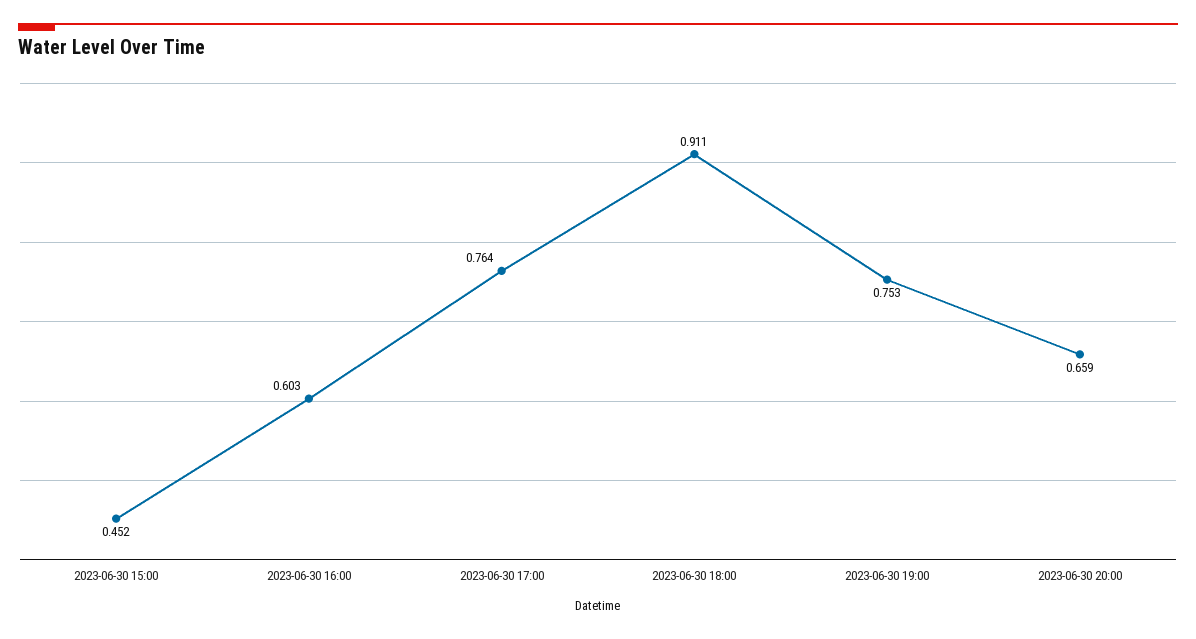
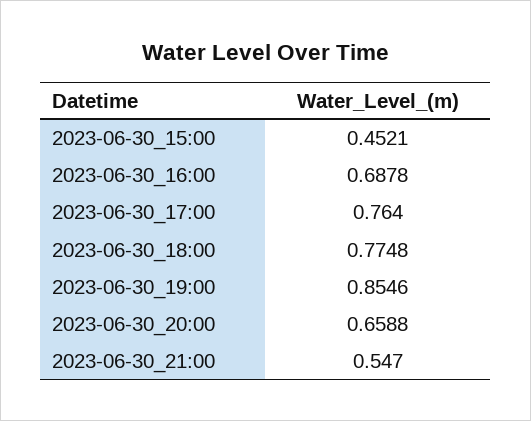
2023-06-30 16:00: 0.603 -> 0.6878
2023-06-30 18:00: 0.911 -> 0.7748
2023-06-30 19:00: 0.753 -> 0.8546
2023-06-30_21:00: none -> 0.547

